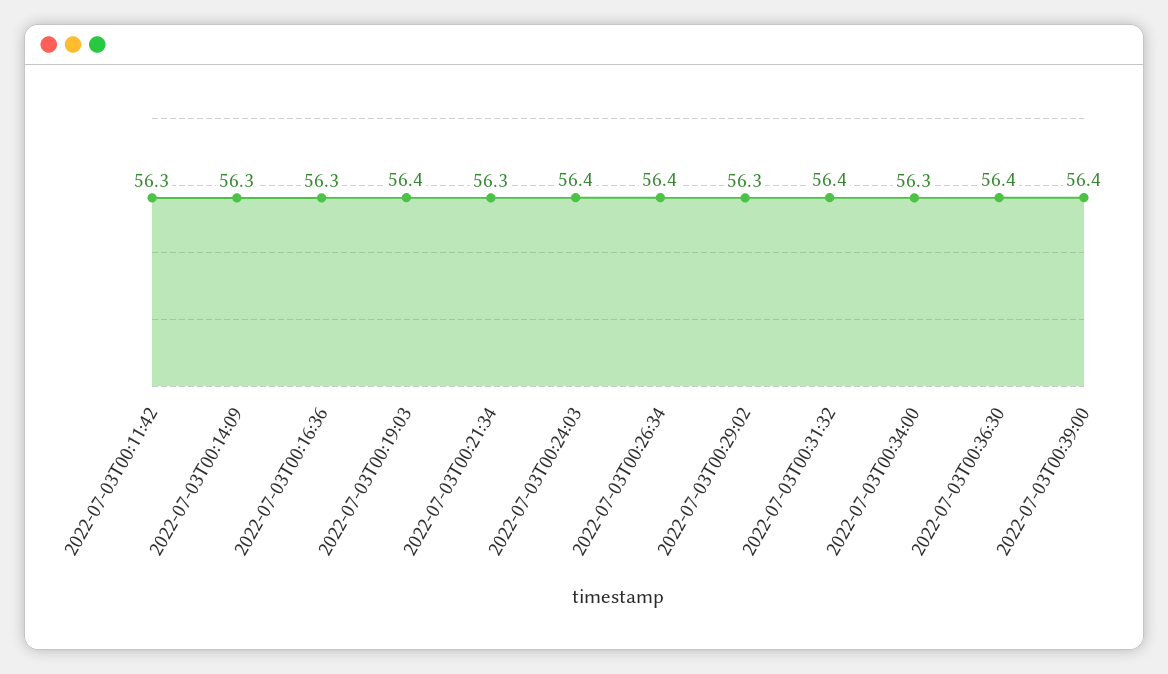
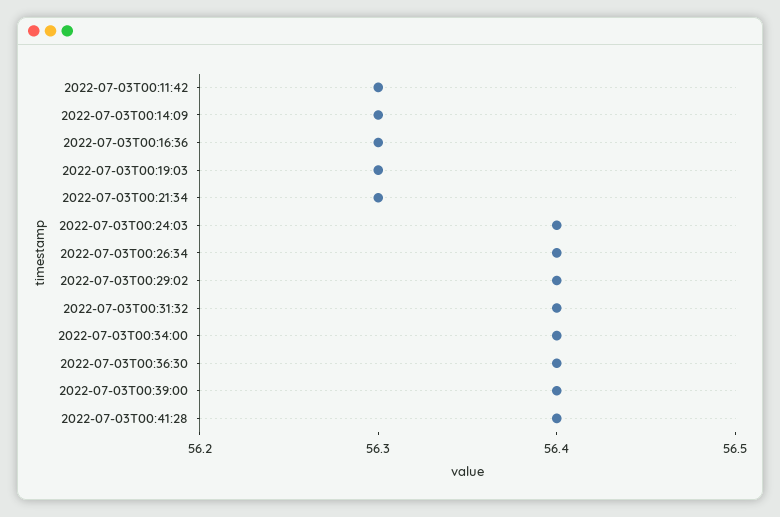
2022-07-03T00:19:03: 56.4 -> 56.3
2022-07-03T00:29:02: 56.3 -> 56.4
2022-07-03T00:34:00: 56.3 -> 56.4
2022-07-03T00:41:28: none -> 56.4

